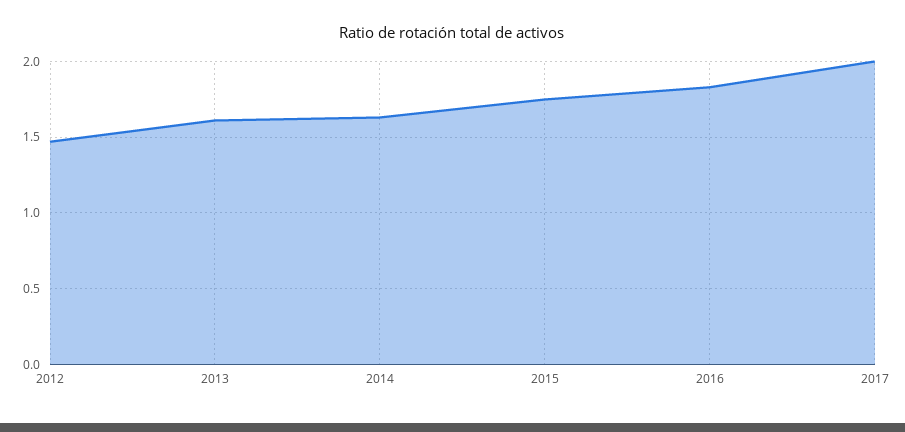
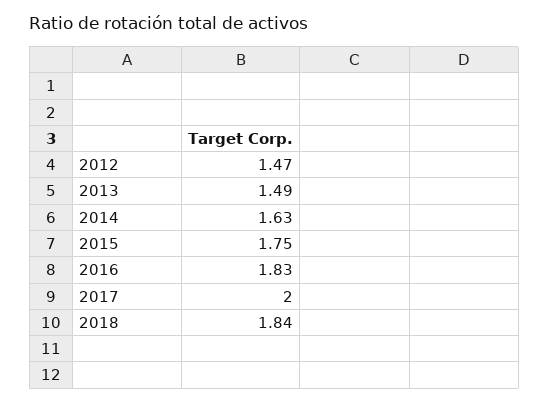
2013: 1.6 -> 1.49
2018: none -> 1.84

